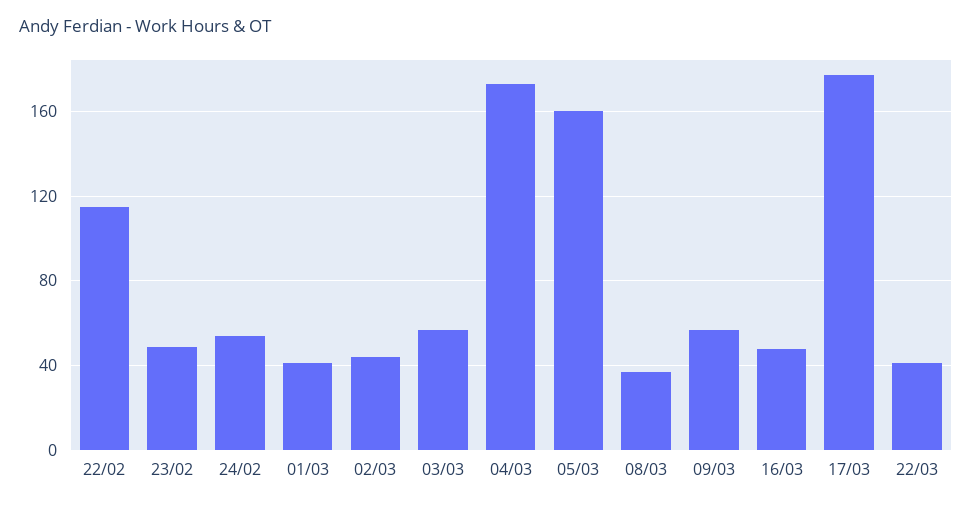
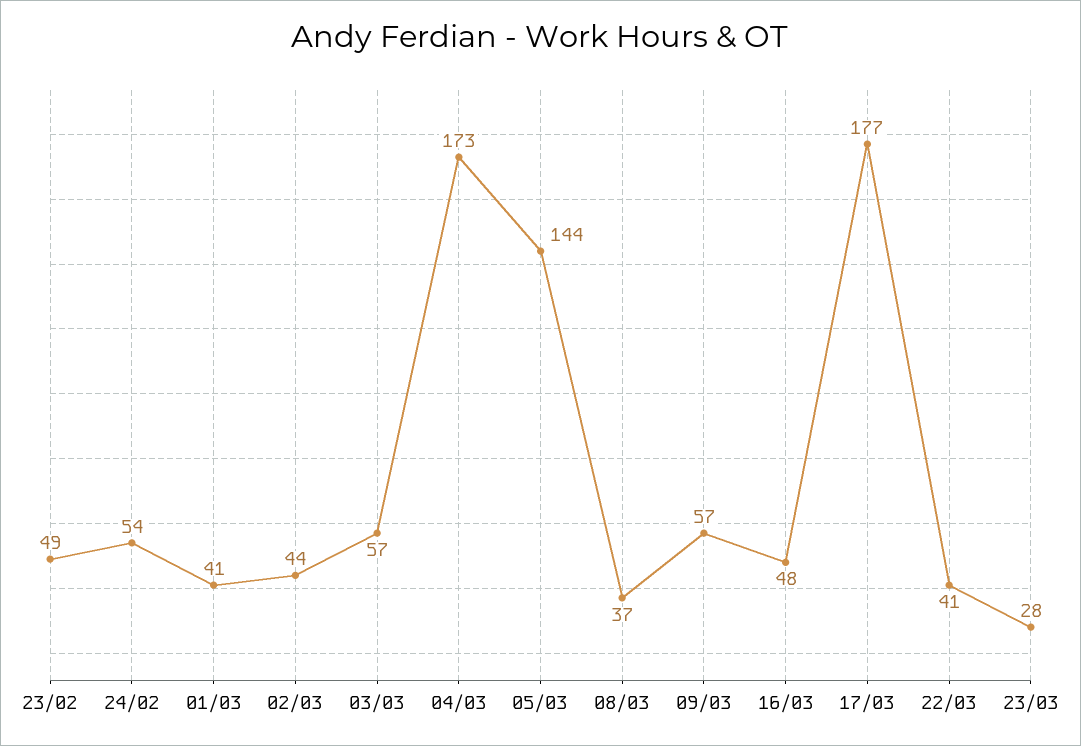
22/02: 115 -> none
05/03: 160 -> 144
23/03: none -> 28

